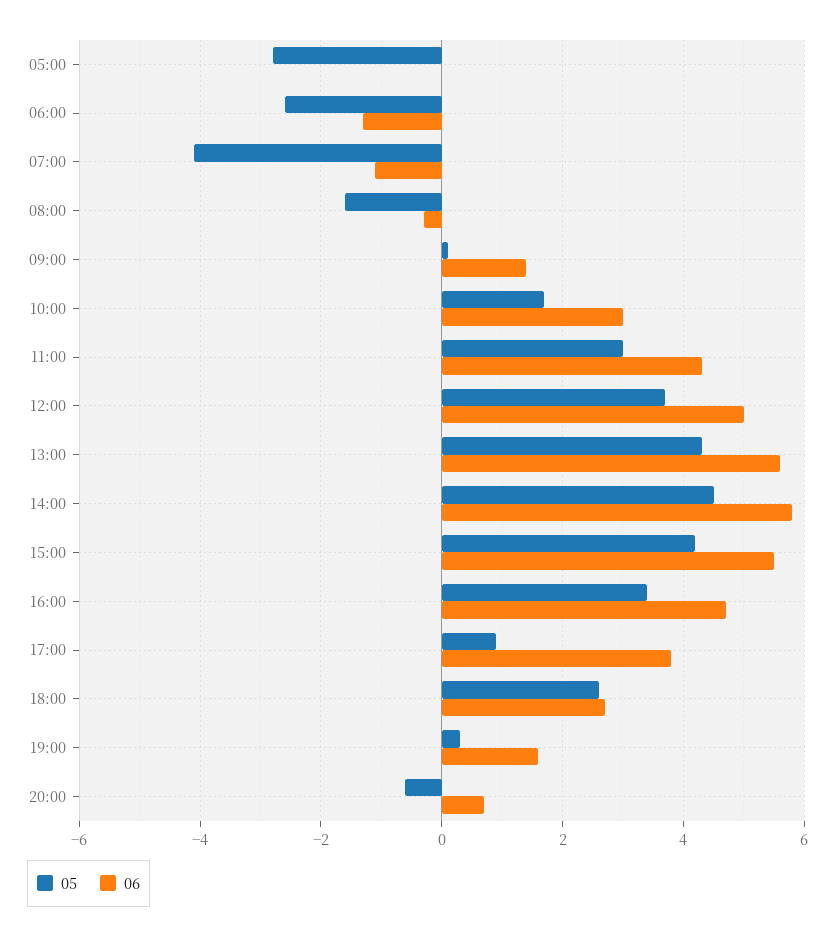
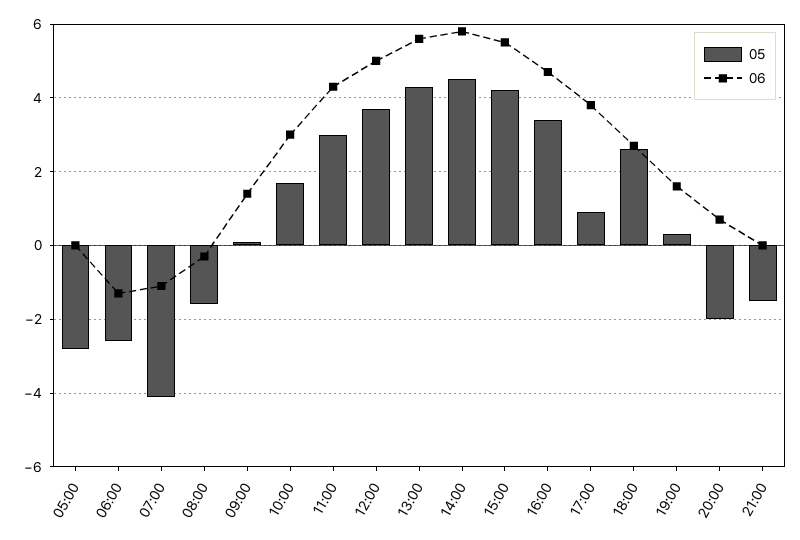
05, 20:00: -0.5 -> -2
05, 21:00: none -> -1.5
06, 21:00: none -> 0

